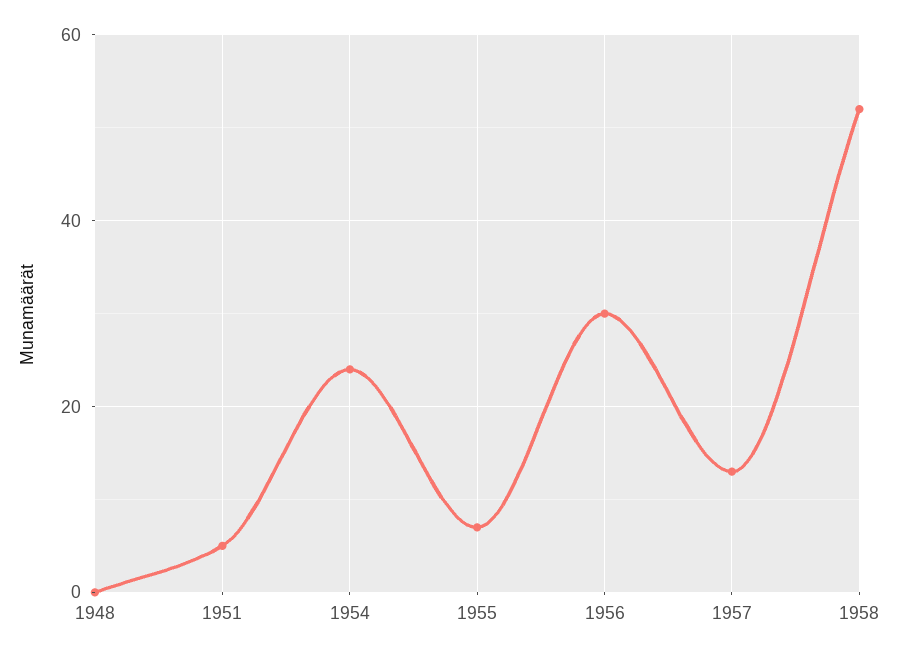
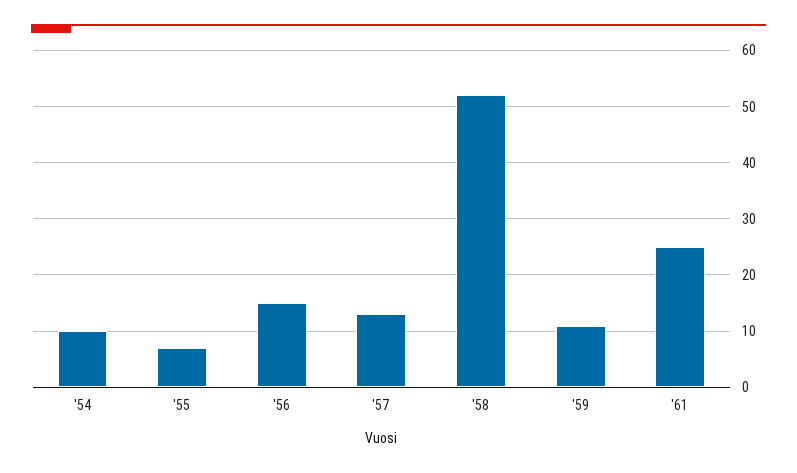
1948: 0 -> none
1951: 5 -> none
1954: 25 -> 10
1956: 30 -> 15
'59: none -> 10
'61: none -> 25

